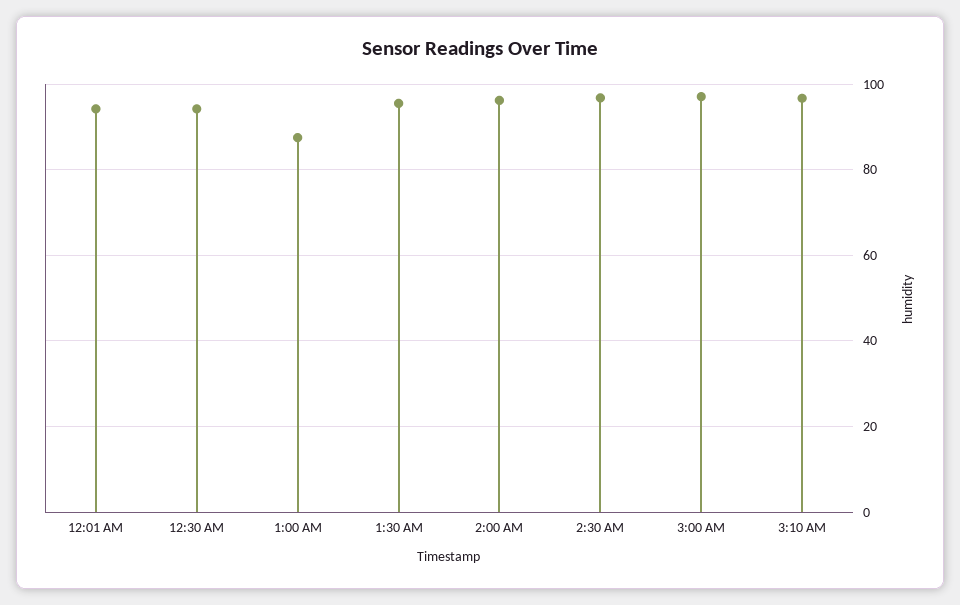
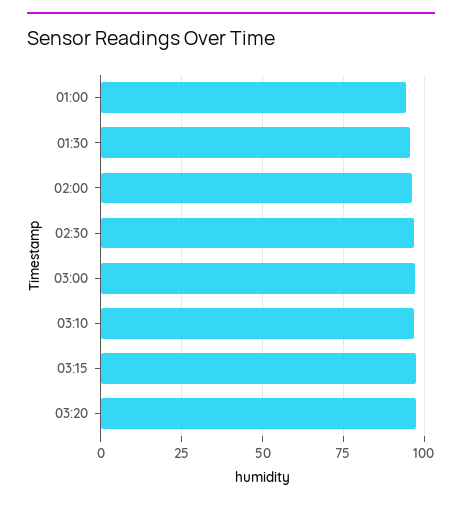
12:01 AM: 94 -> none
12:30 AM: 94 -> none
1:00 AM: 88 -> 95
03:15: none -> 97.5
03:20: none -> 97.5

